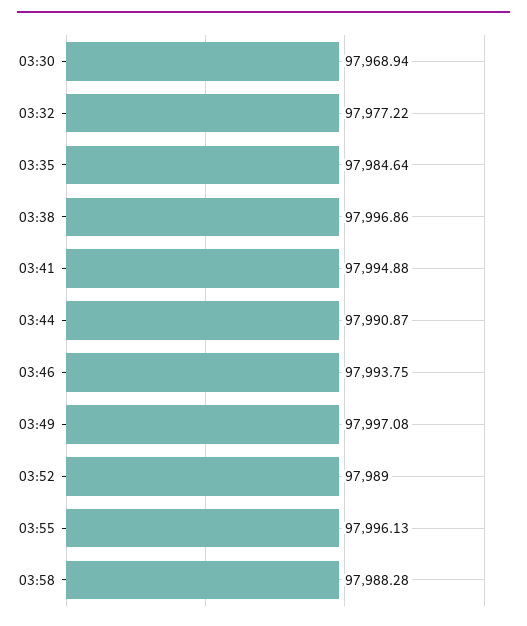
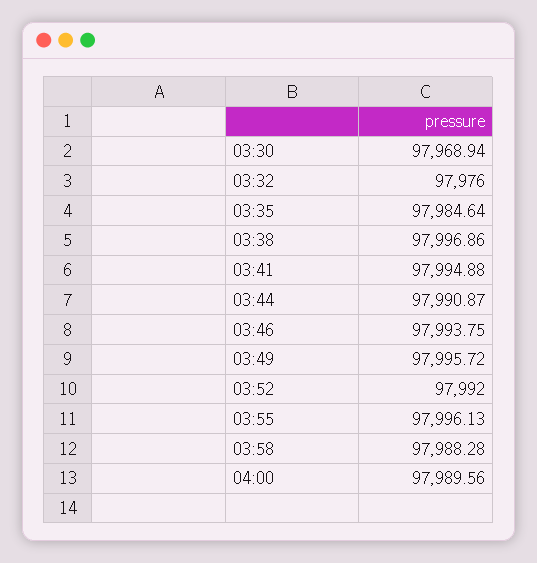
03:32: 97977.22 -> 97976
03:49: 97997.08 -> 97995.72
03:52: 97989 -> 97992
04:00: none -> 97989.56

